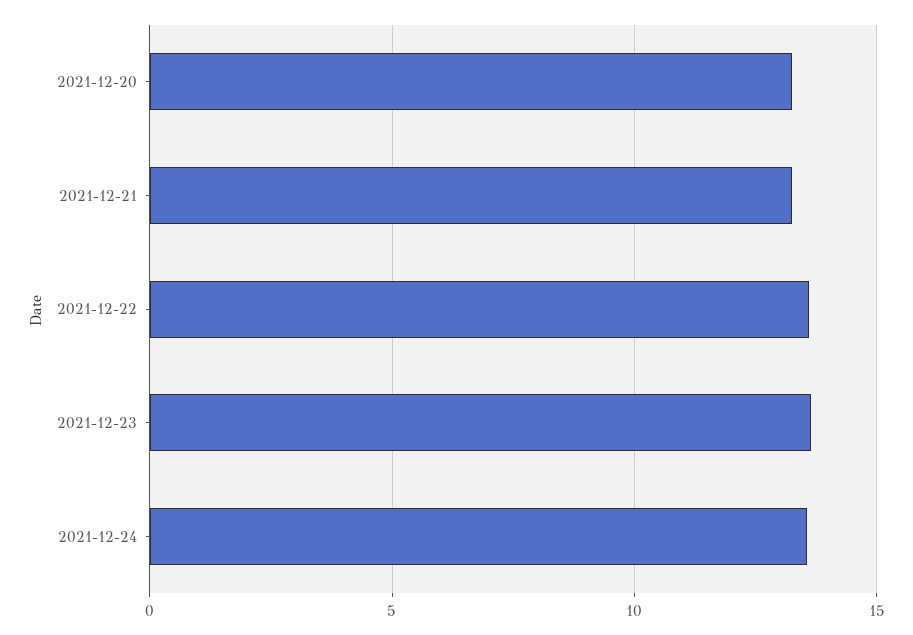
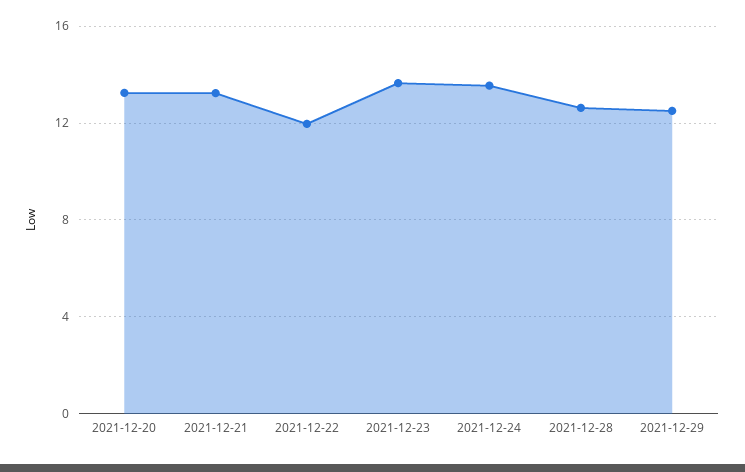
2021-12-22: 13.5 -> 12
2021-12-28: none -> 12.5
2021-12-29: none -> 12.5

